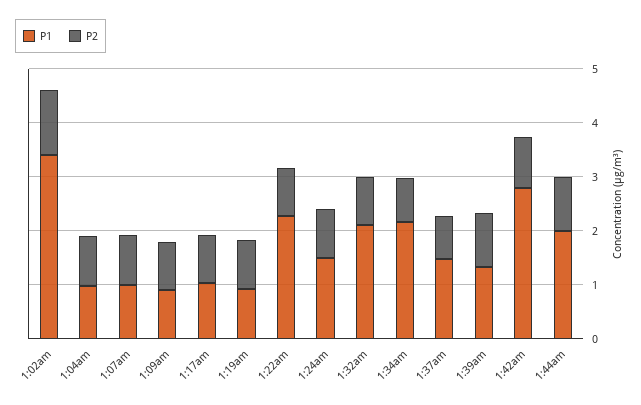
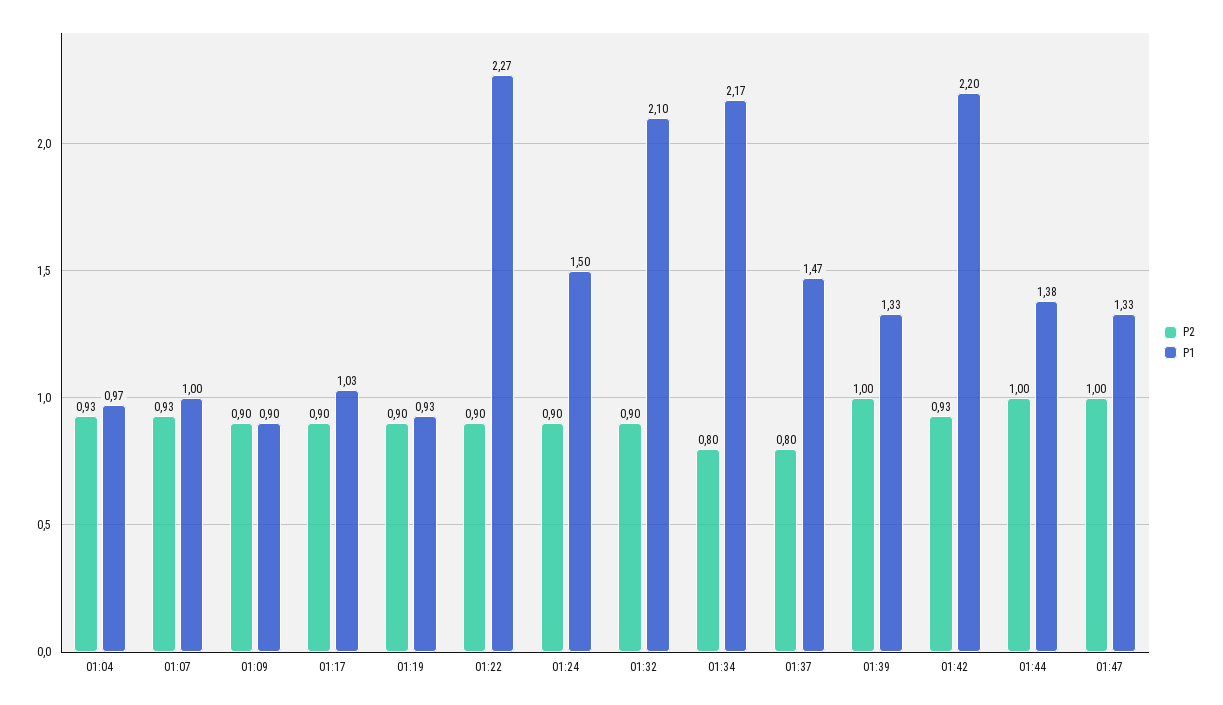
P1, 1:02am: 3.4 -> none
P2, 1:02am: 1.2 -> none
P1, 1:42am: 2.8 -> 2.2
P1, 1:44am: 2 -> 1.38
P2, 01:47: none -> 1
P1, 01:47: none -> 1.33

